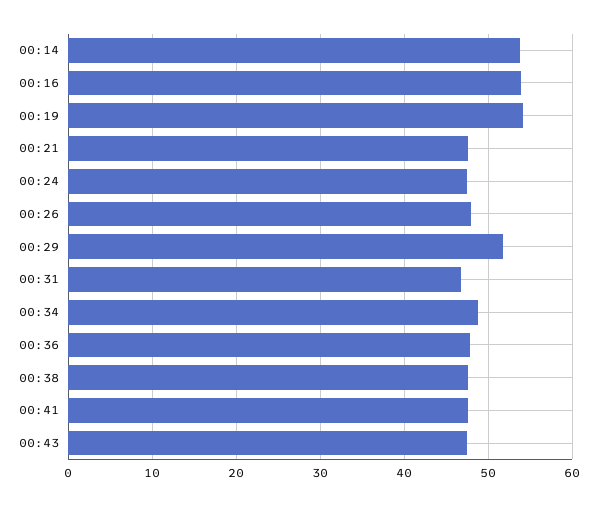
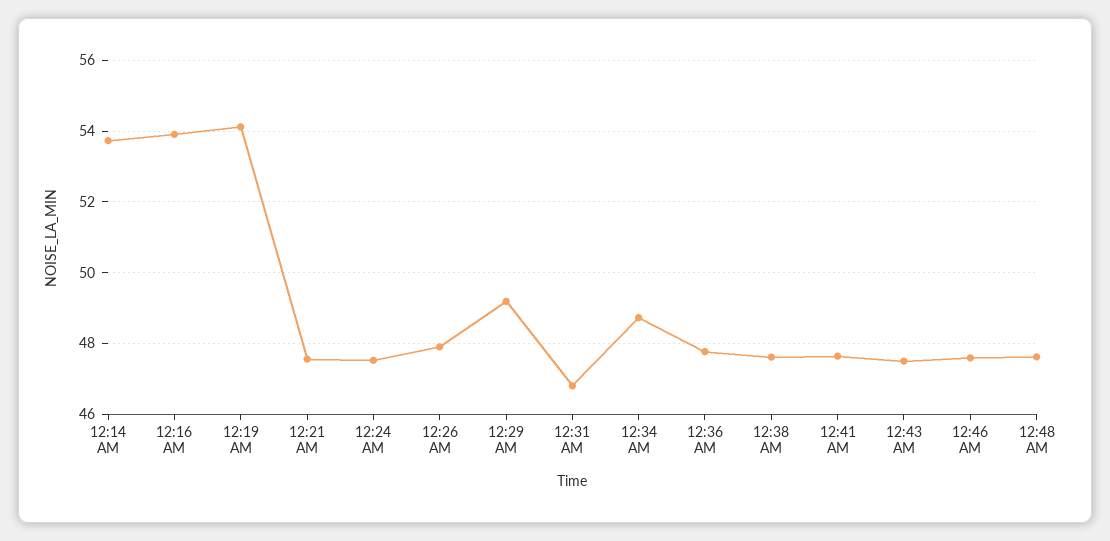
00:29: 52 -> 49.2
12:46 AM: none -> 47.6
12:48 AM: none -> 47.6

